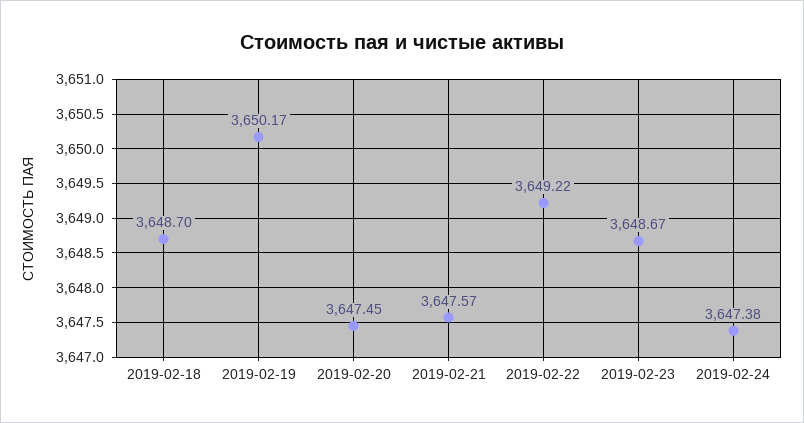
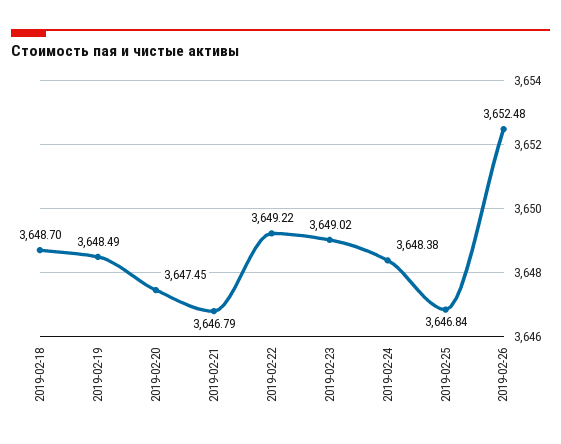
2019-02-19: 3650.17 -> 3648.49
2019-02-21: 3647.57 -> 3646.79
2019-02-23: 3648.67 -> 3649.02
2019-02-24: 3647.38 -> 3648.38
2019-02-25: none -> 3646.84
2019-02-26: none -> 3652.48

